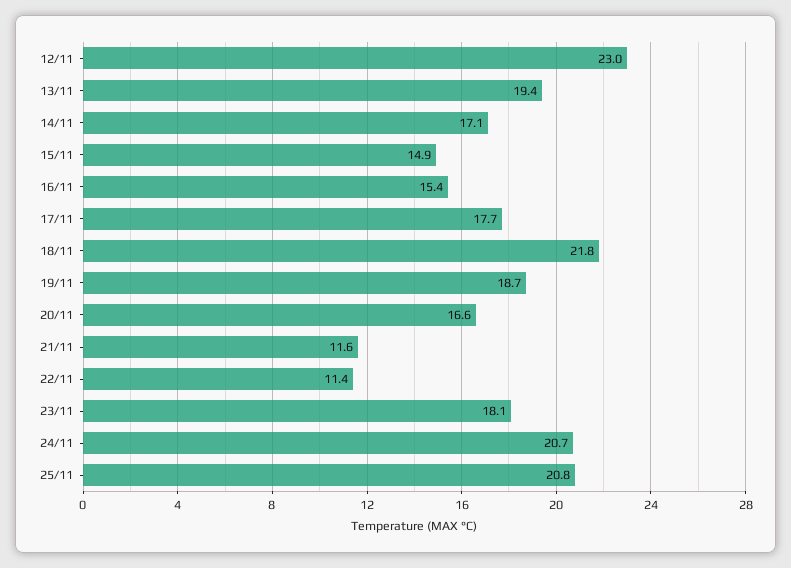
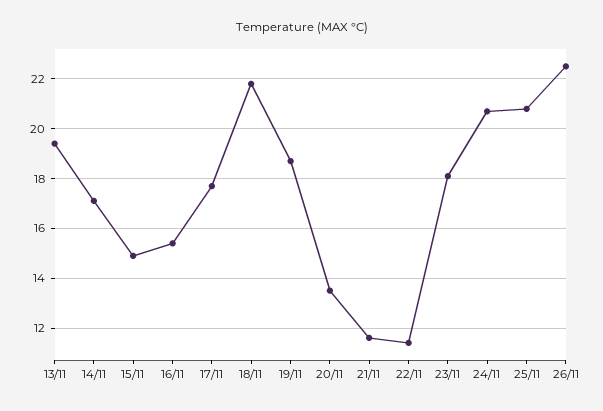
12/11: 23 -> none
20/11: 16.6 -> 13.5
26/11: none -> 22.5

